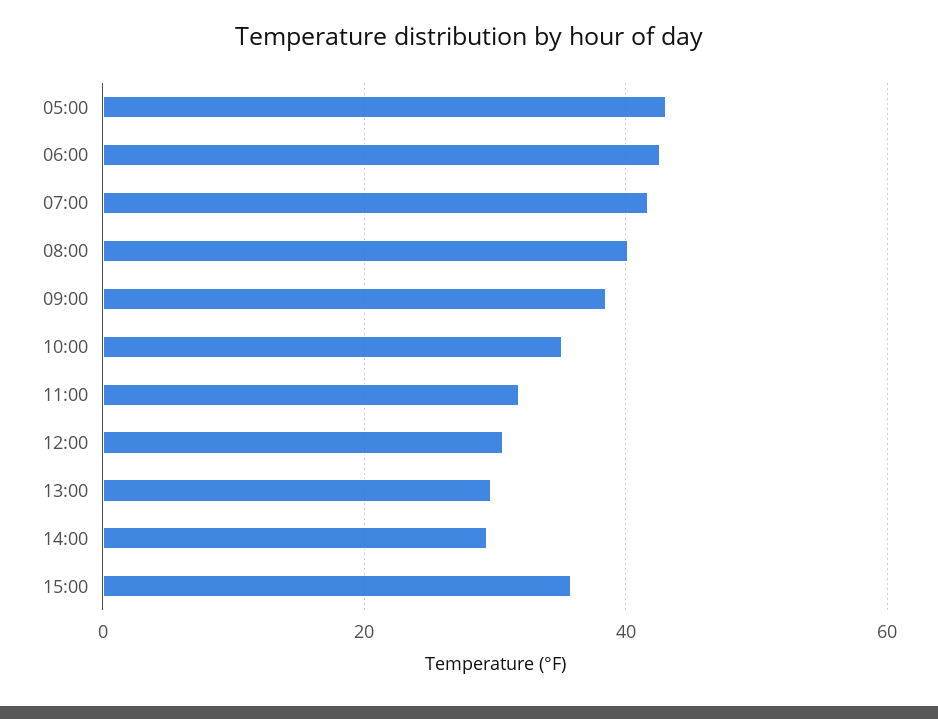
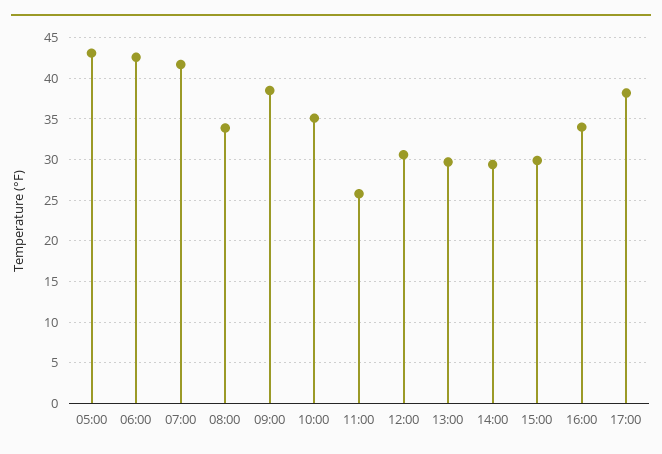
08:00: 40 -> 34
11:00: 32 -> 26
15:00: 36 -> 30
16:00: none -> 34
17:00: none -> 38

